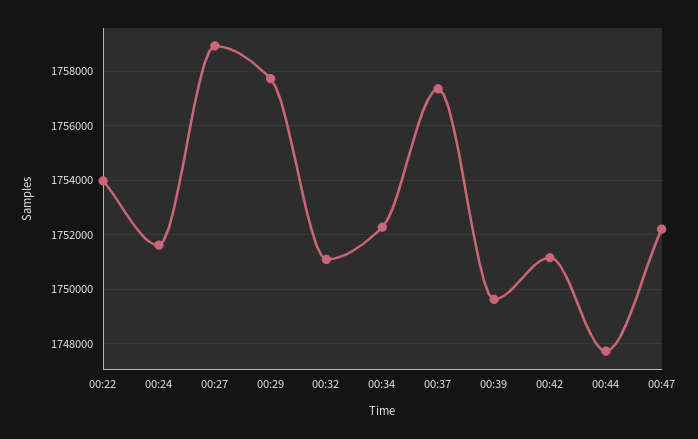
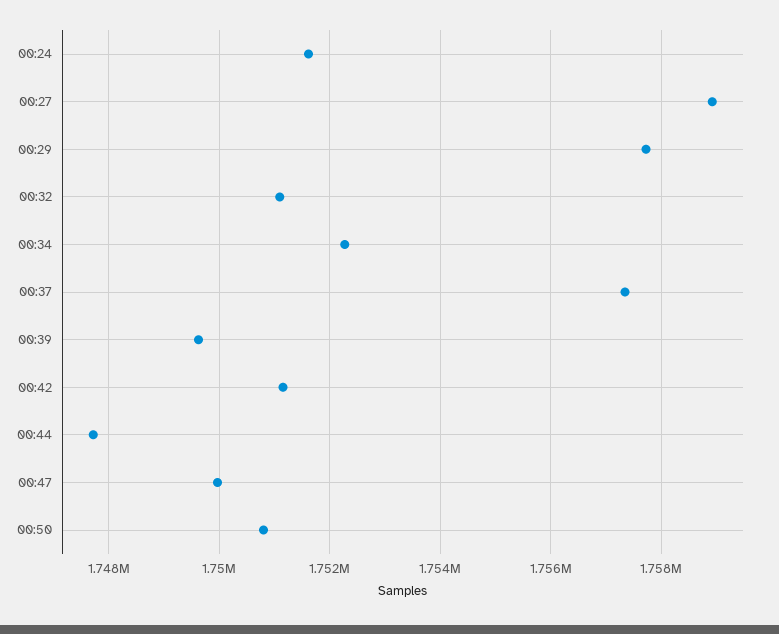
00:22: 1754000 -> none
00:47: 1752250 -> 1750000
00:50: none -> 1750800

